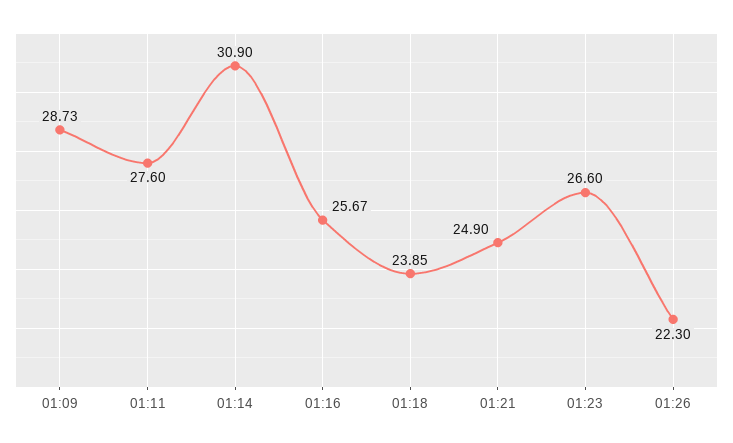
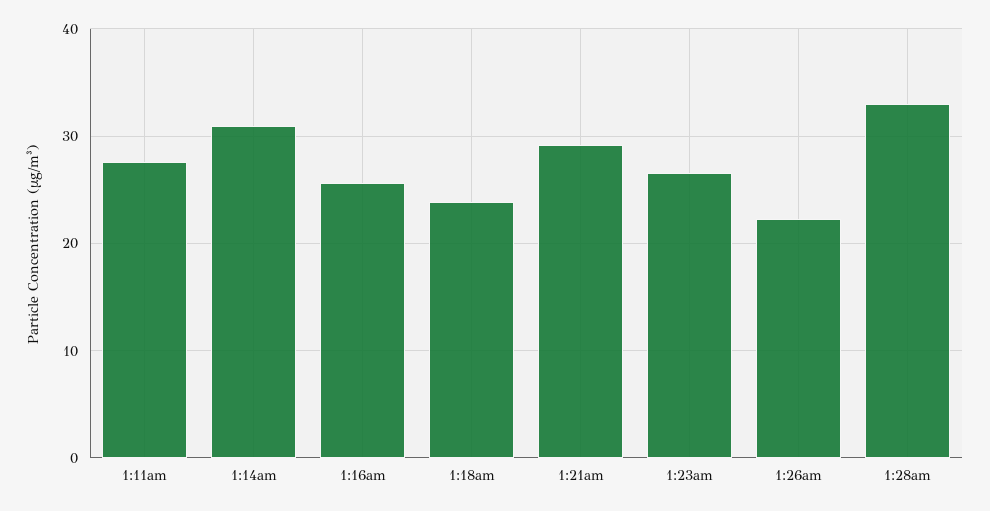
01:09: 28.73 -> none
01:21: 24.9 -> 29
1:28am: none -> 33

